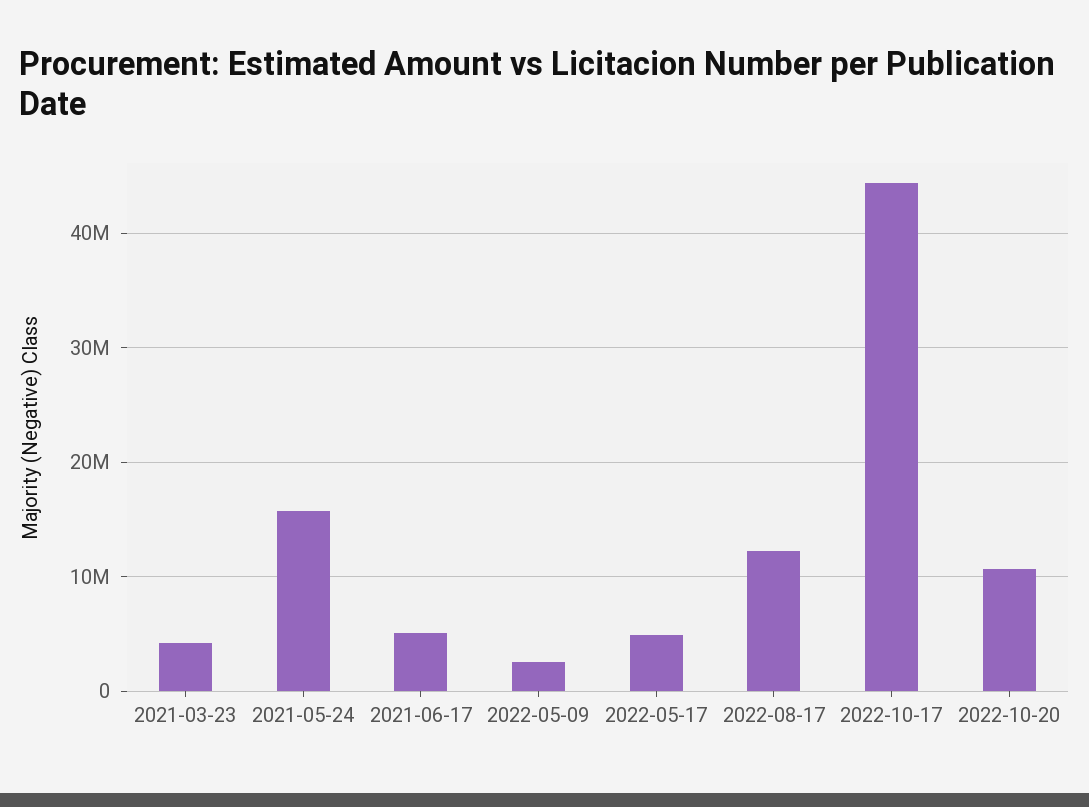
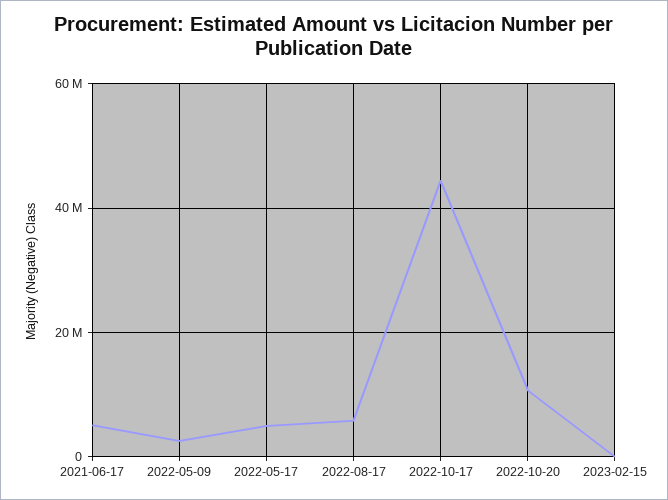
2021-03-23: 4000000 -> none
2021-05-24: 16000000 -> none
2022-08-17: 12000000 -> 6000000
2023-02-15: none -> 0

